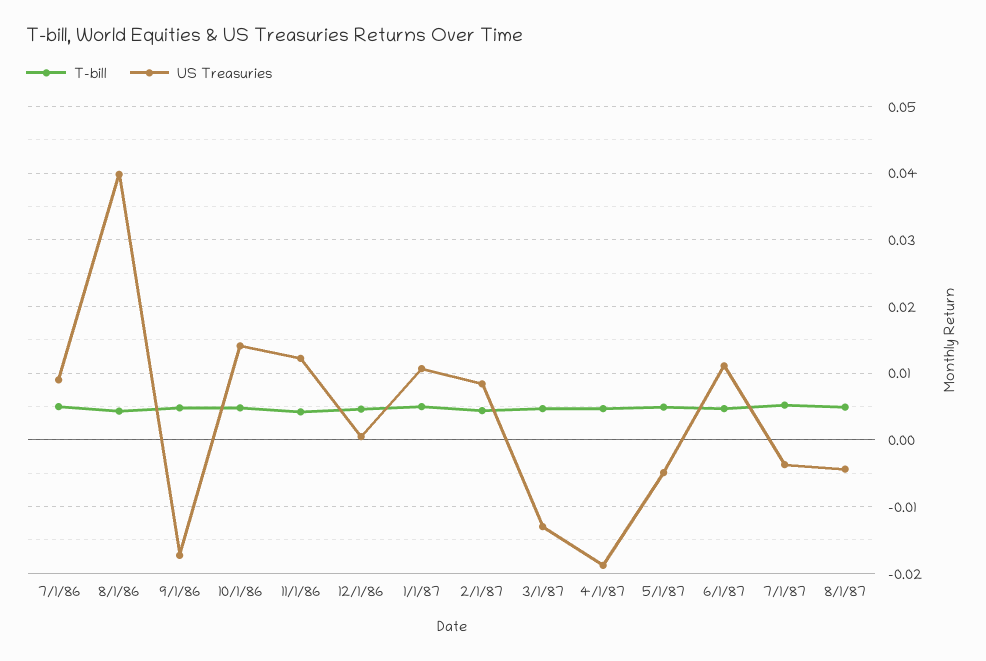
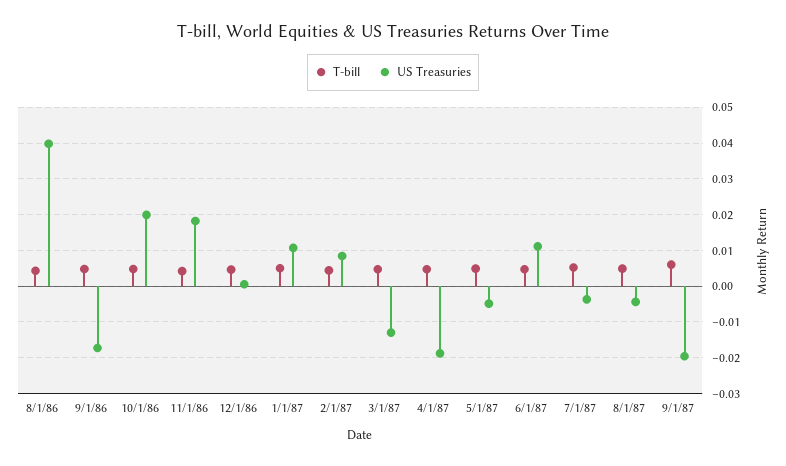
T-bill, 7/1/86: 0.005 -> none
US Treasuries, 7/1/86: 0.009 -> none
US Treasuries, 10/1/86: 0.014 -> 0.02
US Treasuries, 11/1/86: 0.012 -> 0.018
T-bill, 9/1/87: none -> 0.006
US Treasuries, 9/1/87: none -> -0.02

